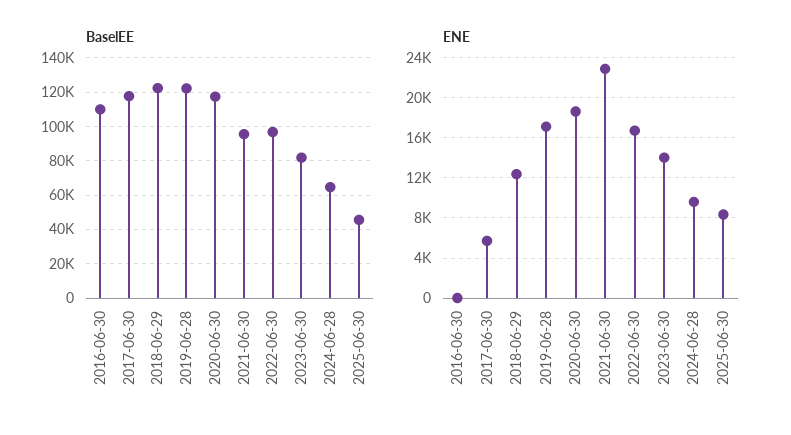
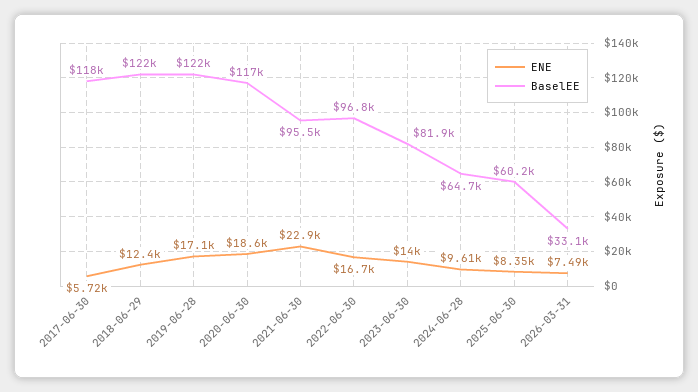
BaselEE, 2016-06-30: 110000 -> none
BaselEE, 2025-06-30: 45000 -> 60200
ENE, 2016-06-30: 0 -> none
ENE, 2026-03-31: none -> 7490
BaselEE, 2026-03-31: none -> 33100

